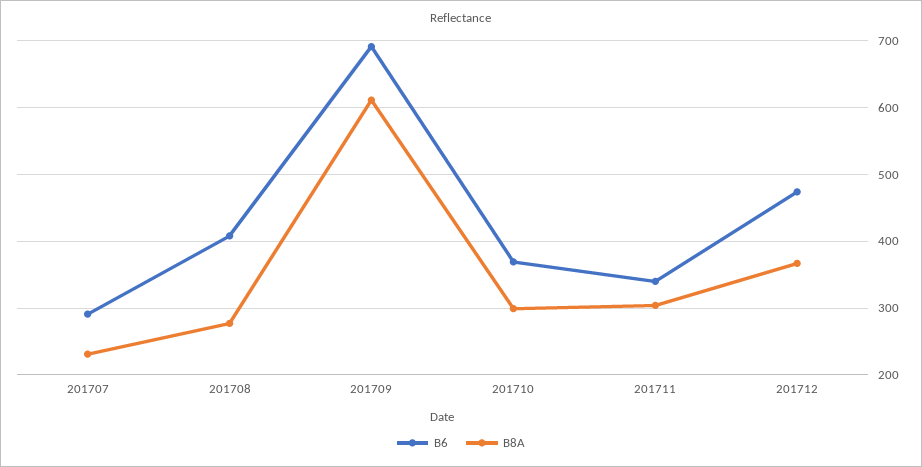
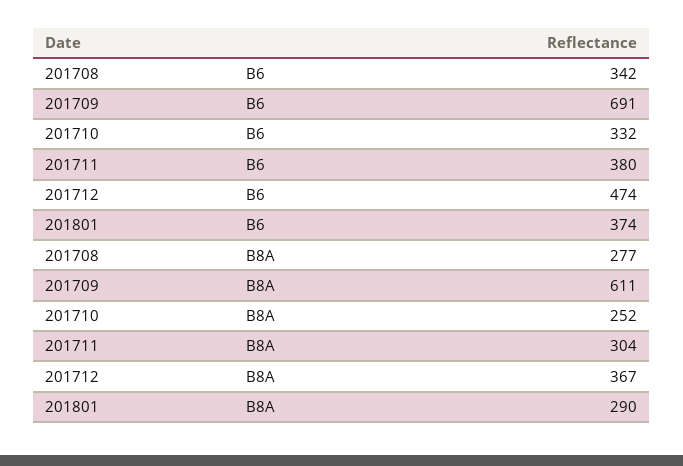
B6, 201707: 290 -> none
B8A, 201707: 230 -> none
B6, 201708: 410 -> 342
B6, 201710: 370 -> 332
B8A, 201710: 300 -> 252
B6, 201711: 340 -> 380
B6, 201801: none -> 374
B8A, 201801: none -> 290

